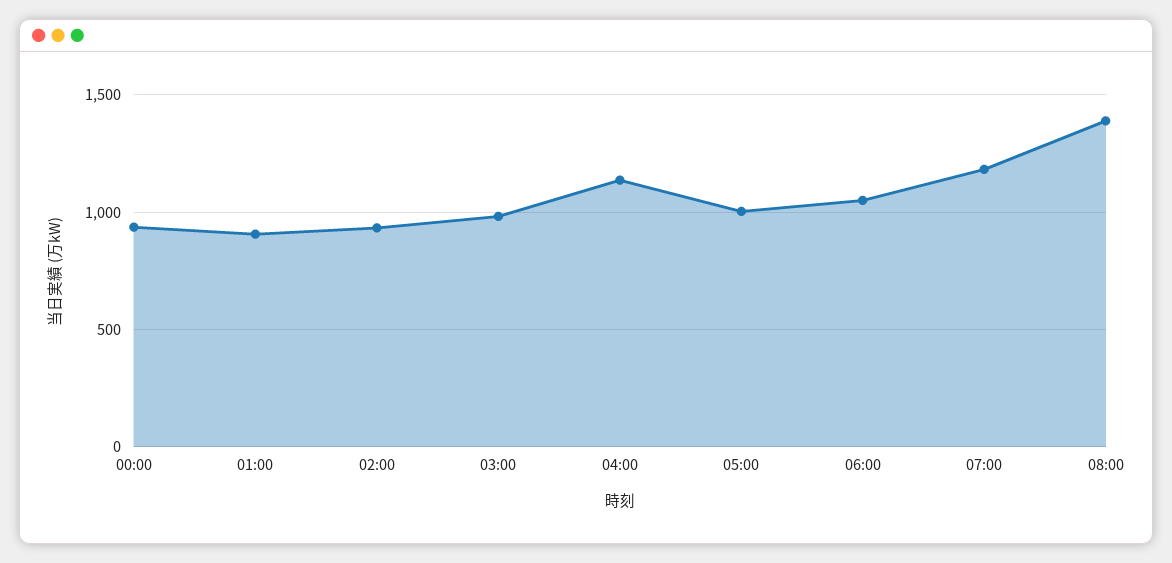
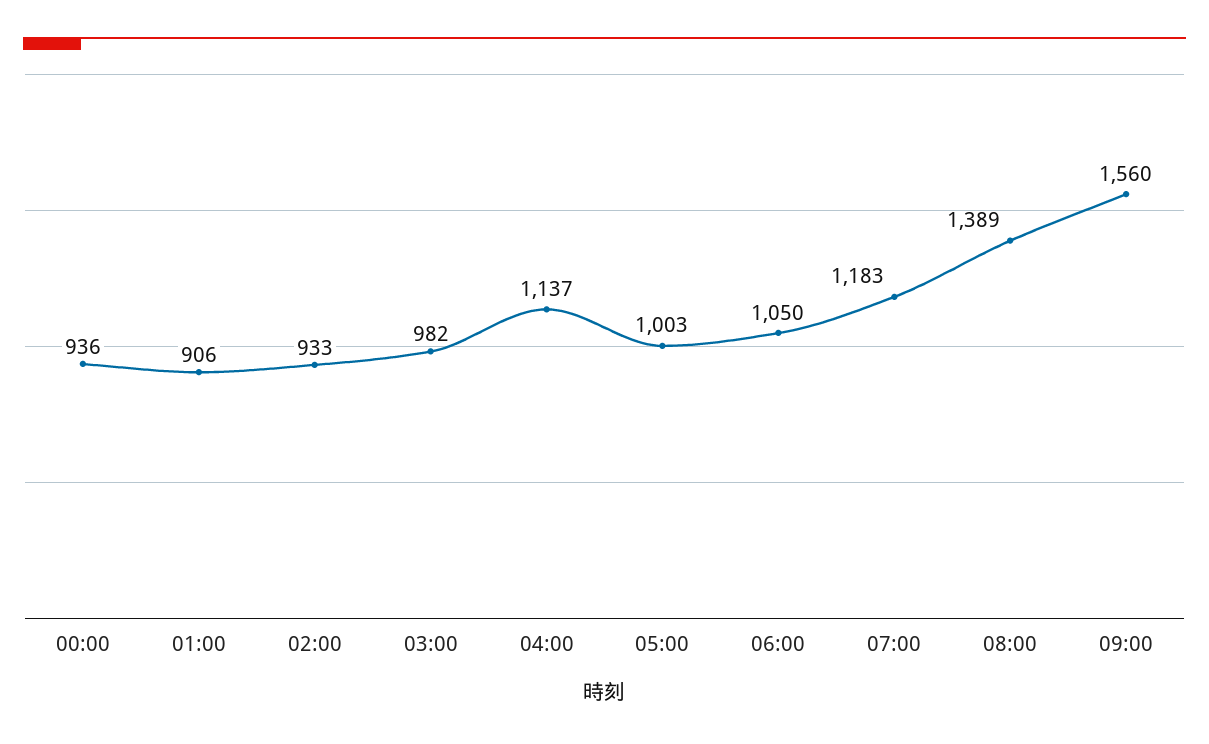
09:00: none -> 1560

